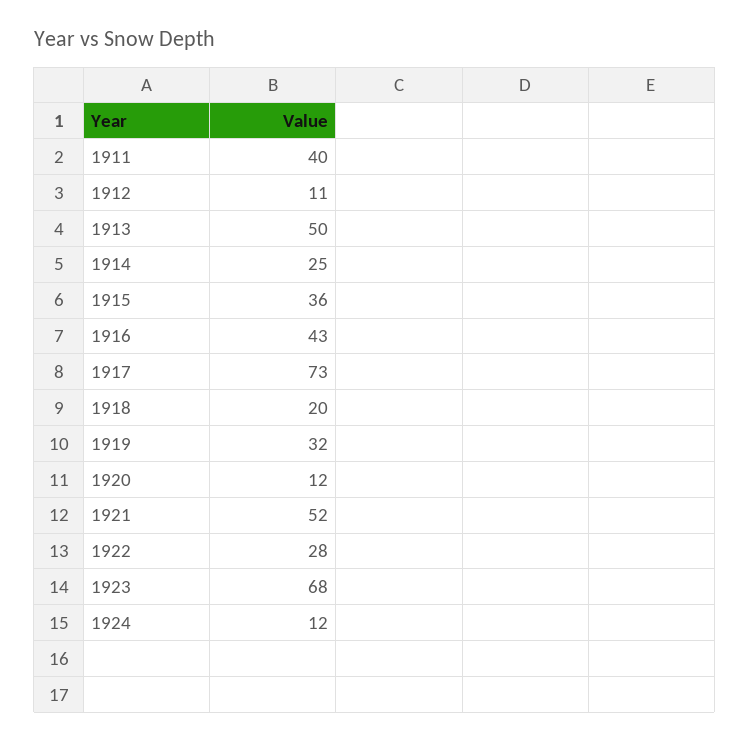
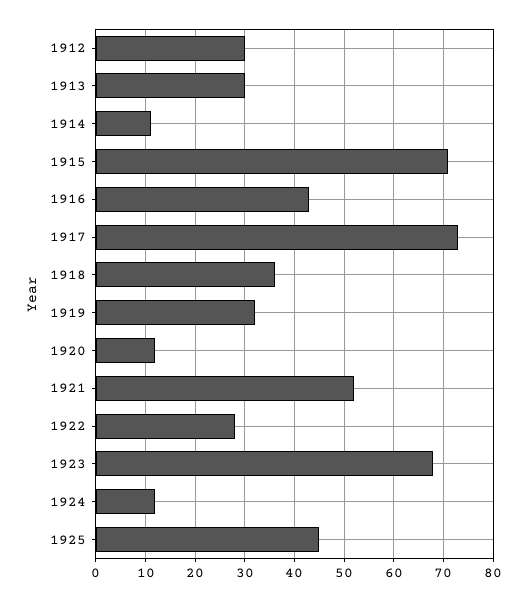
1911: 40 -> none
1912: 11 -> 30
1913: 50 -> 30
1914: 25 -> 10
1915: 36 -> 70
1918: 20 -> 35
1925: none -> 45

